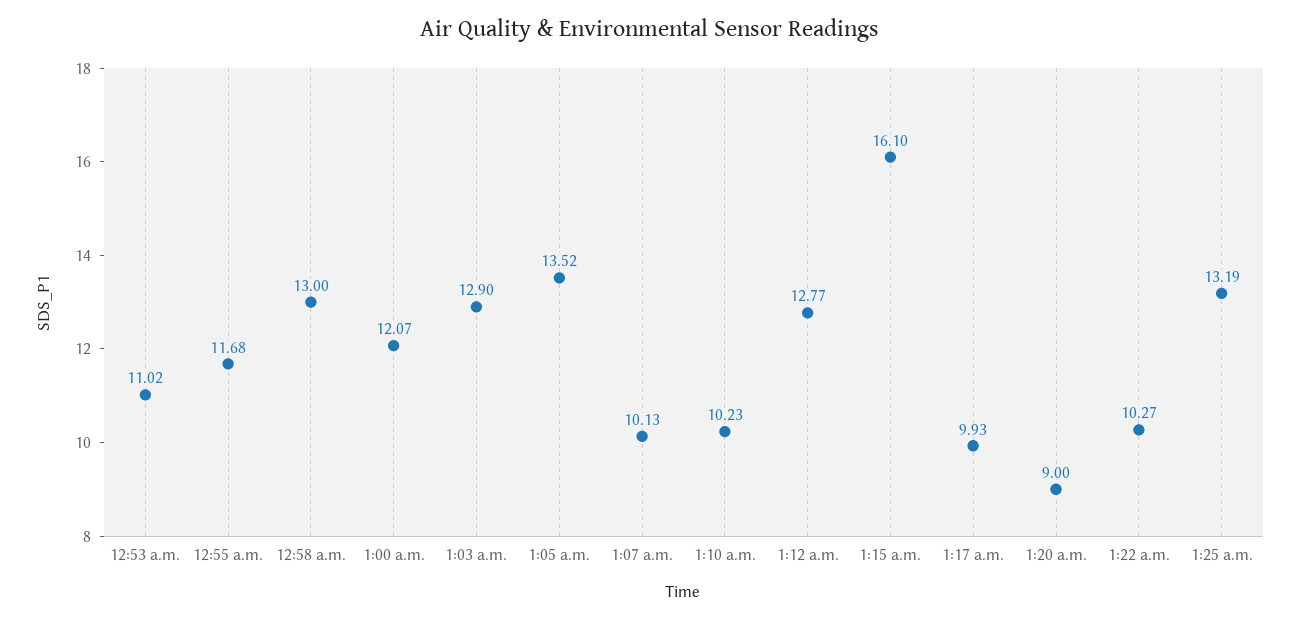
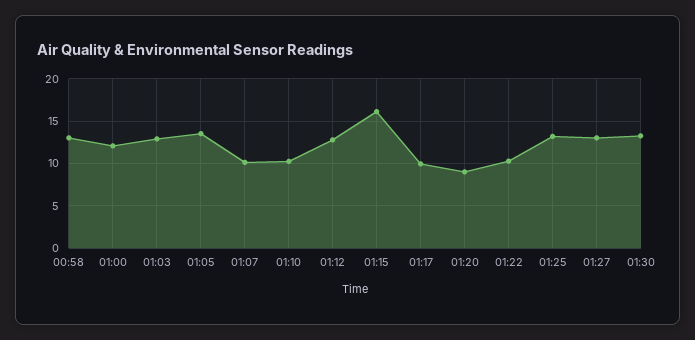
12:53 a.m.: 11.02 -> none
12:55 a.m.: 11.68 -> none
01:27: none -> 13
01:30: none -> 13

